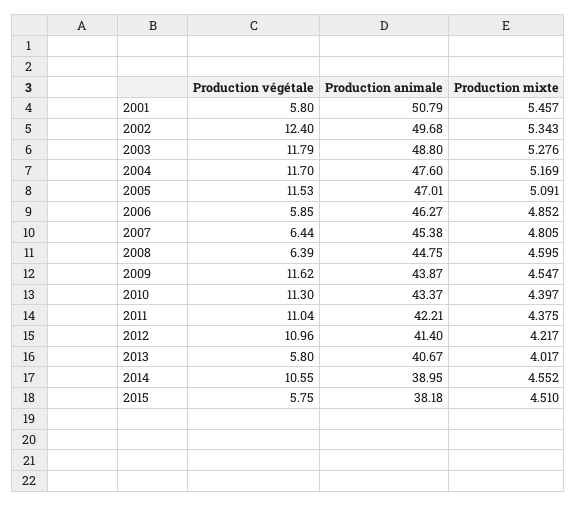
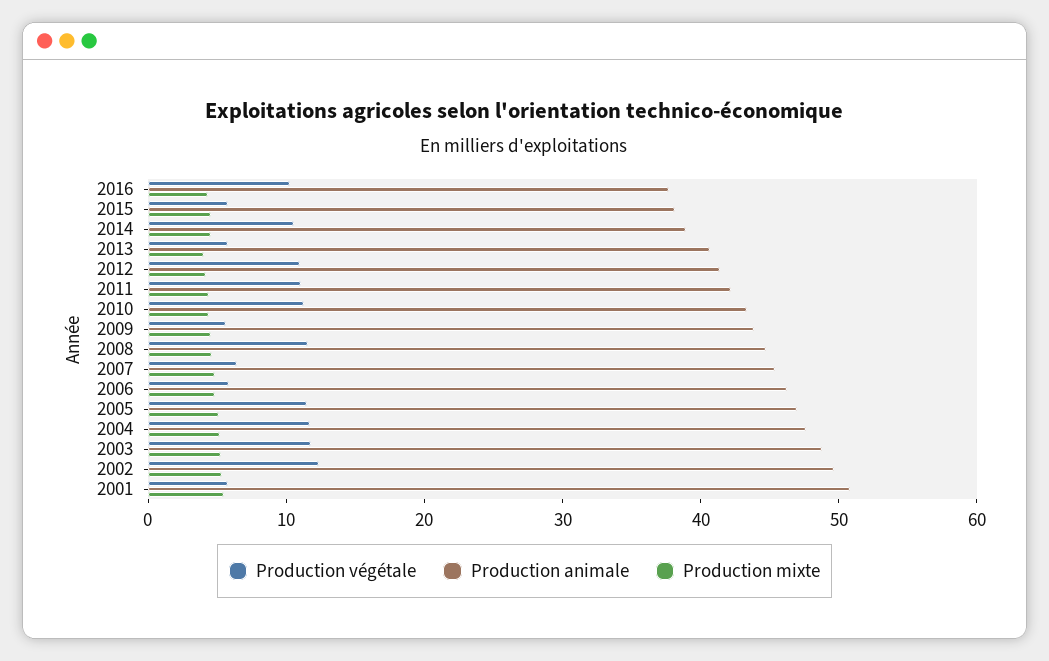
Production végétale, 2008: 6.39 -> 12
Production végétale, 2009: 11.62 -> 6
Production végétale, 2016: none -> 10
Production animale, 2016: none -> 38
Production mixte, 2016: none -> 4

